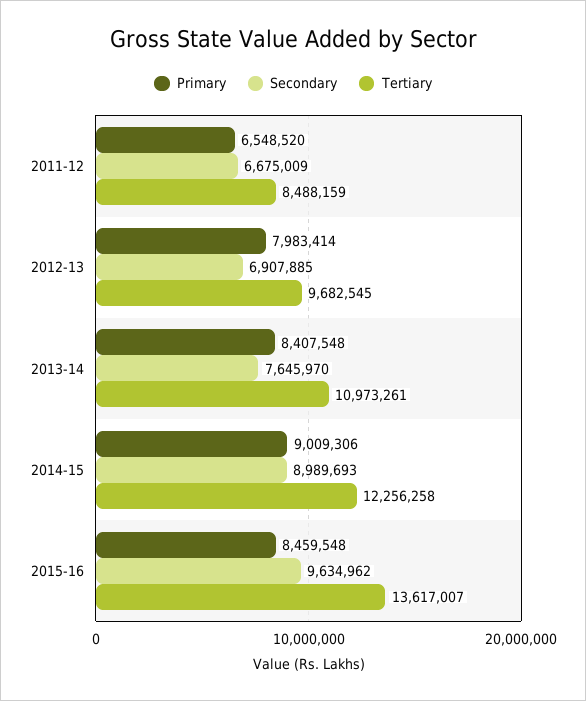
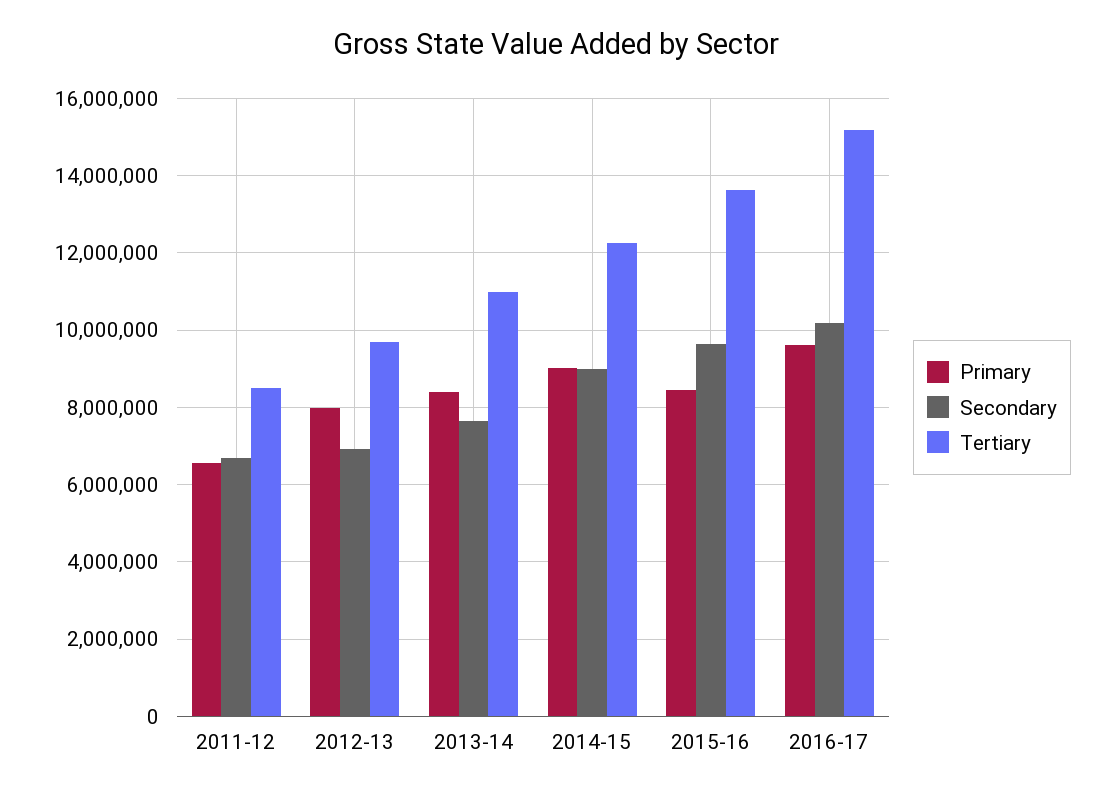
Primary, 2016-17: none -> 9600000
Secondary, 2016-17: none -> 10200000
Tertiary, 2016-17: none -> 15200000

